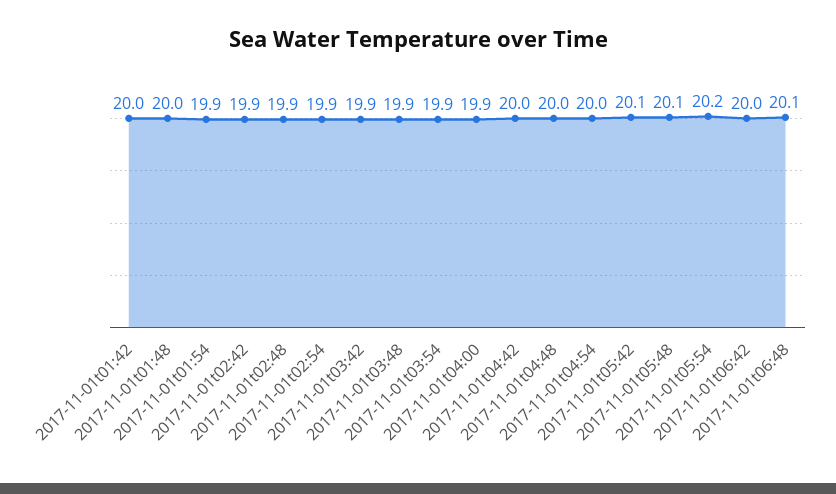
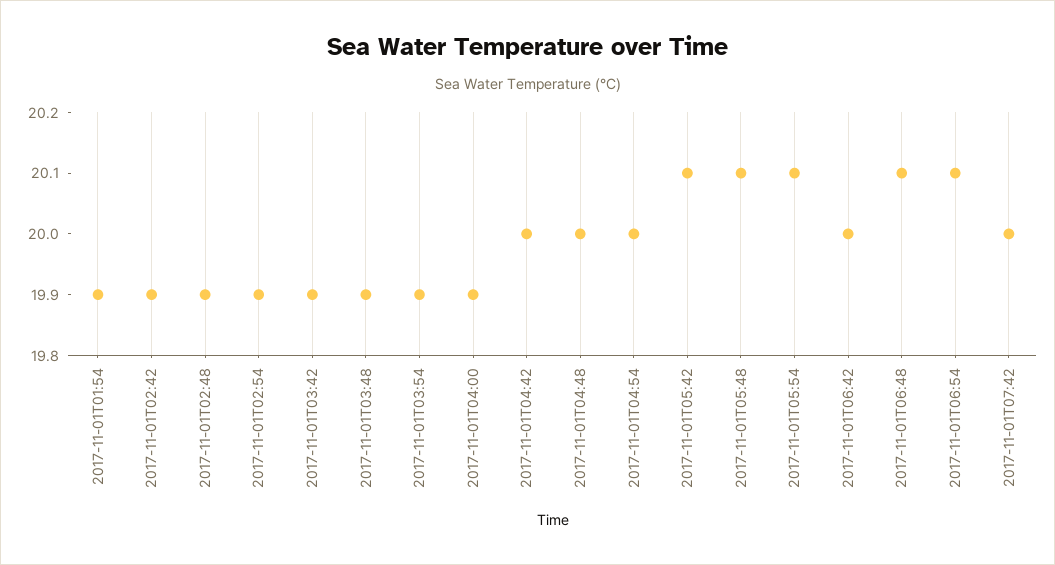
2017-11-01t01:42: 20 -> none
2017-11-01t01:48: 20 -> none
2017-11-01t05:54: 20.2 -> 20.1
2017-11-01T06:54: none -> 20.1
2017-11-01T07:42: none -> 20

